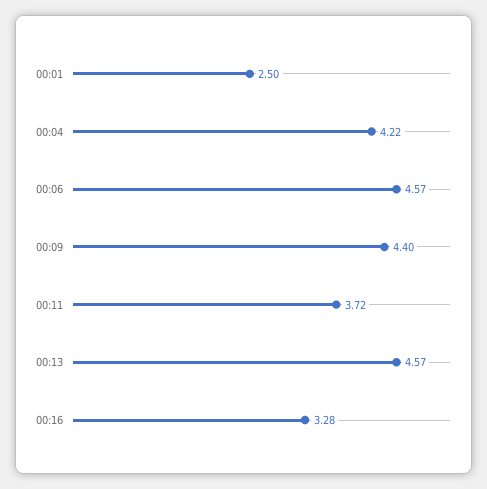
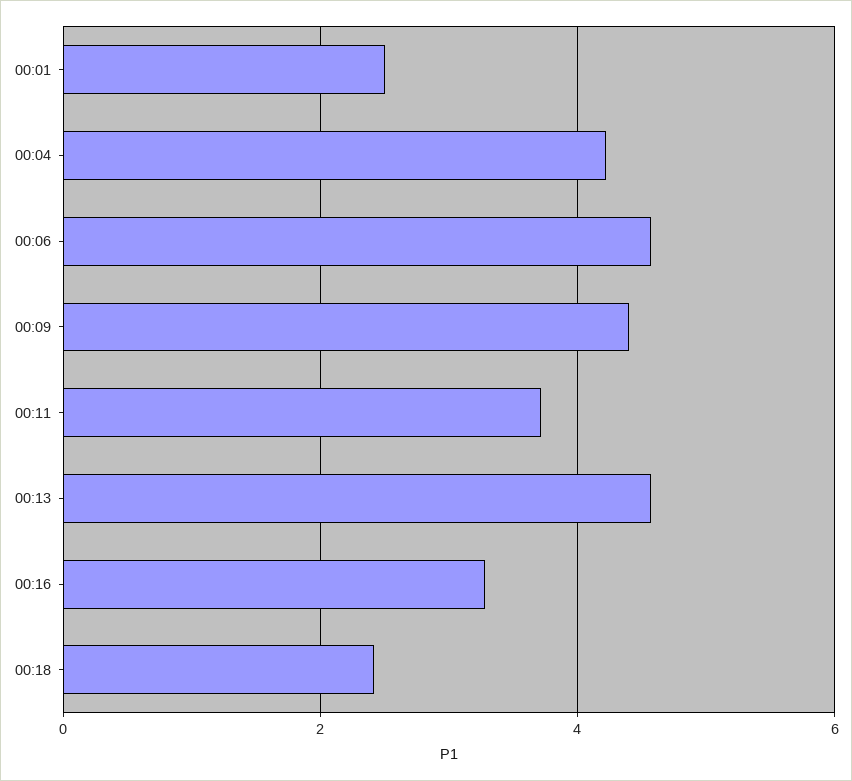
00:18: none -> 2.4

